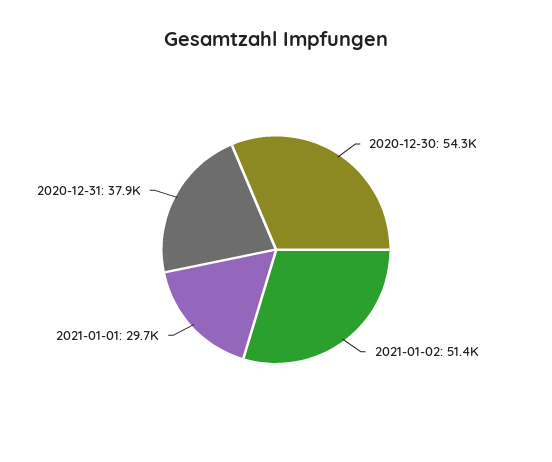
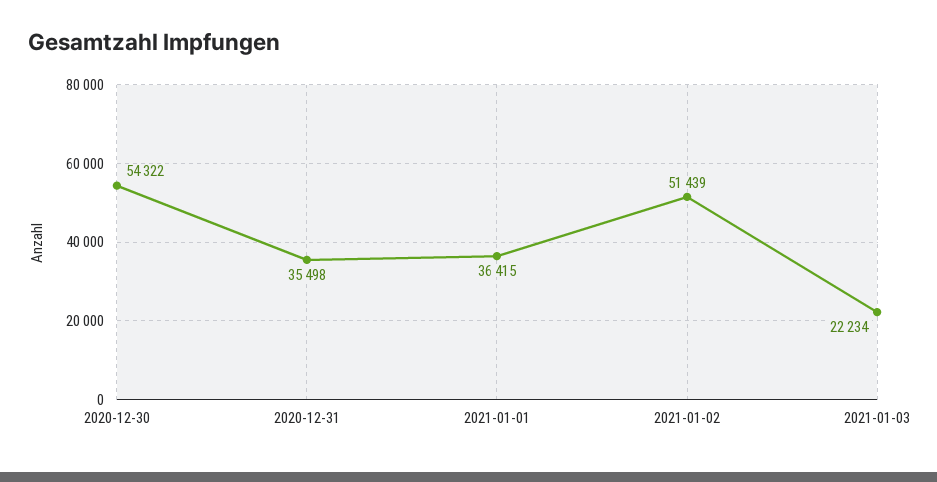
2021-01-01: 29700 -> 36415
2020-12-31: 37900 -> 35498
2021-01-03: none -> 22234

